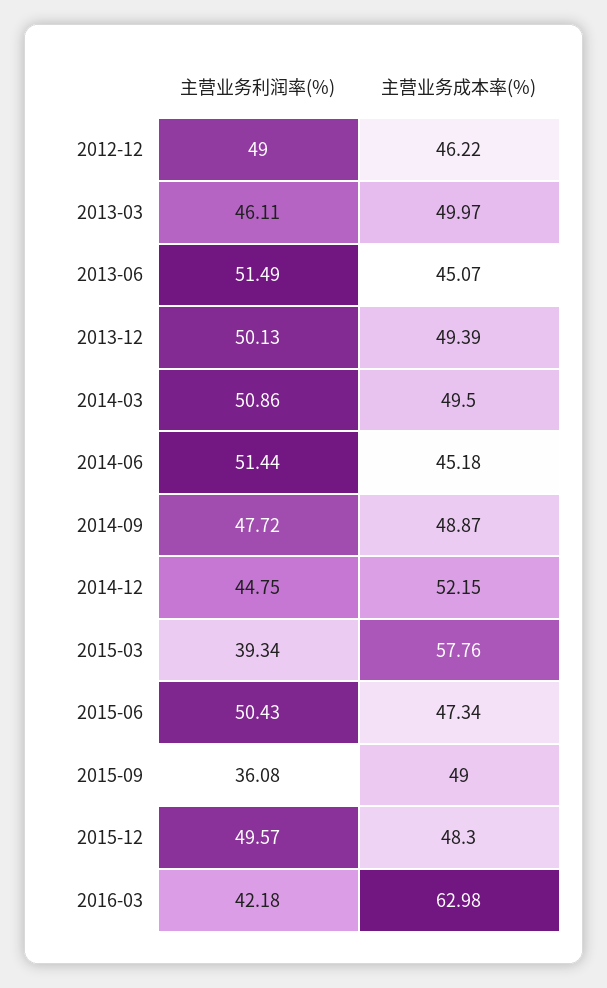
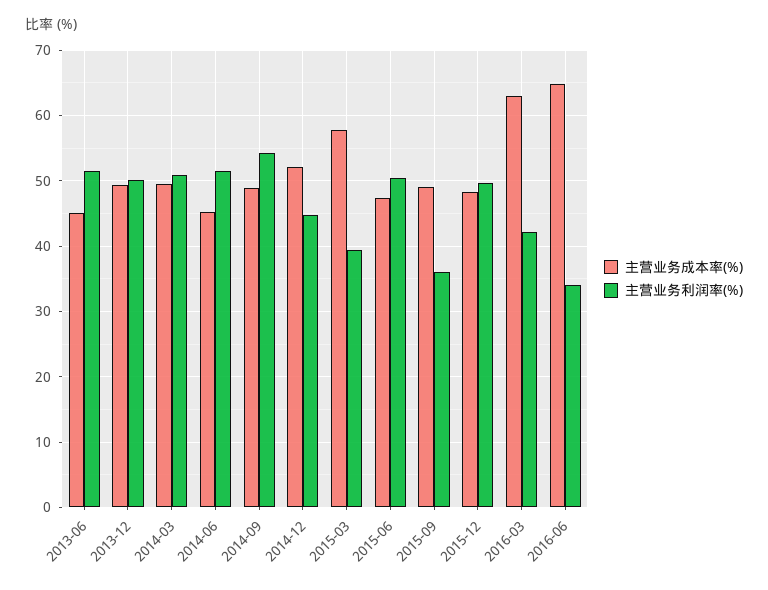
主营业务利润率(%), 2012-12: 49 -> none
主营业务成本率(%), 2012-12: 46.22 -> none
主营业务利润率(%), 2013-03: 46.11 -> none
主营业务成本率(%), 2013-03: 49.97 -> none
主营业务利润率(%), 2014-09: 47.72 -> 54
主营业务成本率(%), 2016-06: none -> 65
主营业务利润率(%), 2016-06: none -> 34

